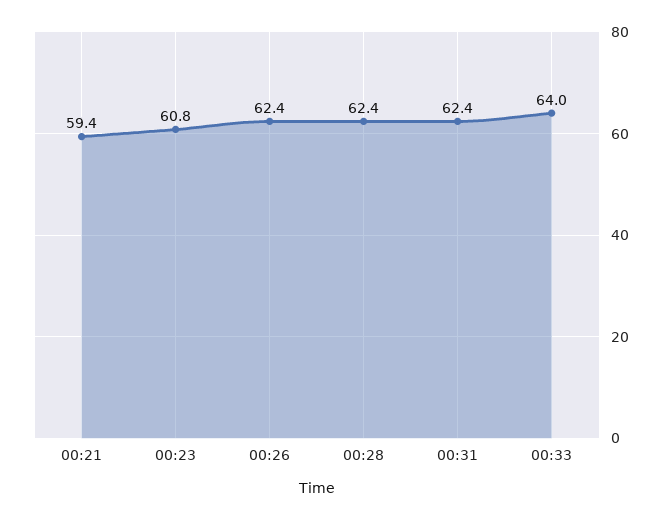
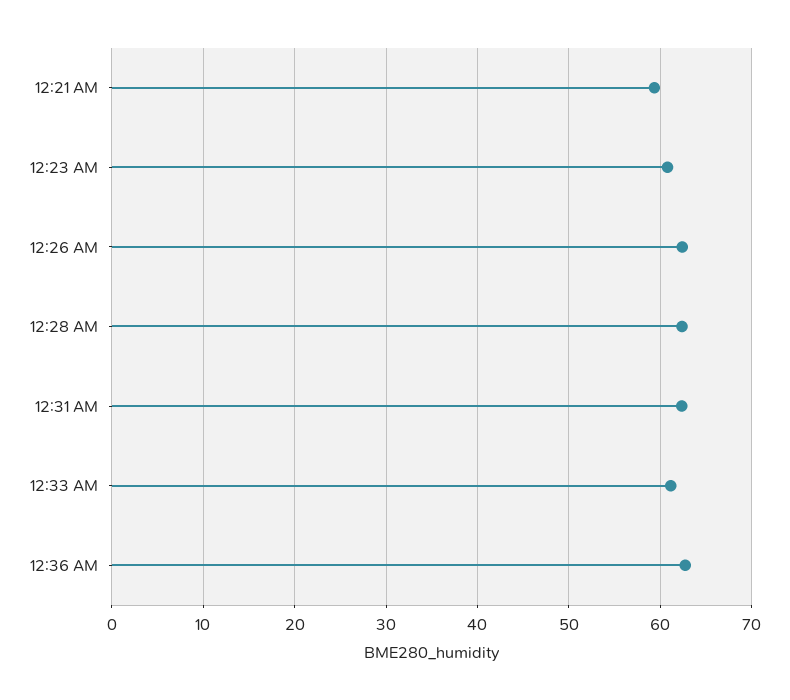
00:33: 64 -> 61
12:36 AM: none -> 63

